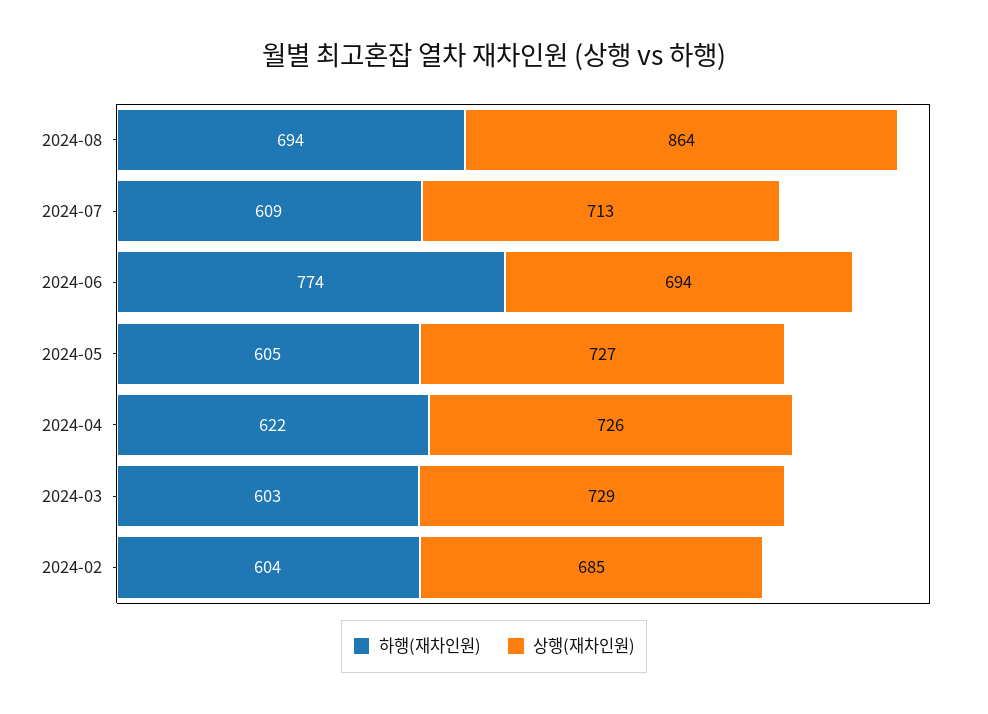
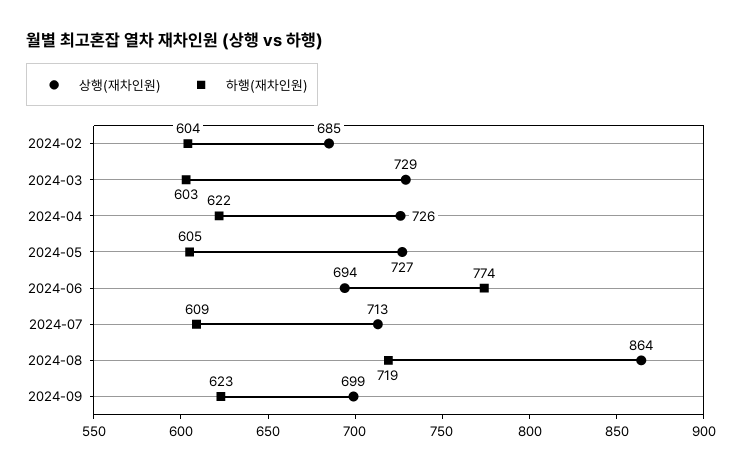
하행(재차인원), 2024-08: 694 -> 719
상행(재차인원), 2024-09: none -> 699
하행(재차인원), 2024-09: none -> 623

